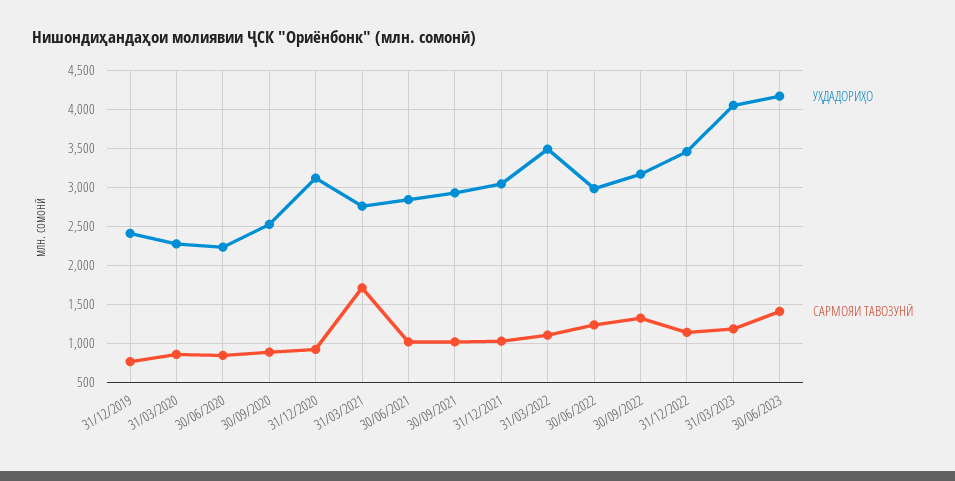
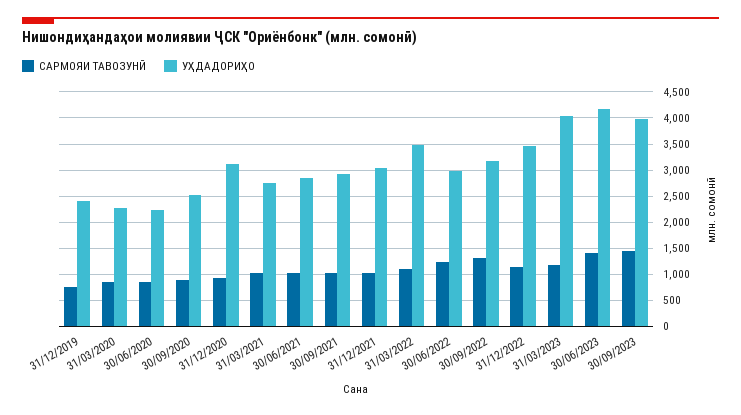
САРМОЯИ ТАВОЗУНӢ, 31/03/2021: 1700 -> 1000
САРМОЯИ ТАВОЗУНӢ, 30/09/2023: none -> 1500
УҲДАДОРИҲО, 30/09/2023: none -> 4000

